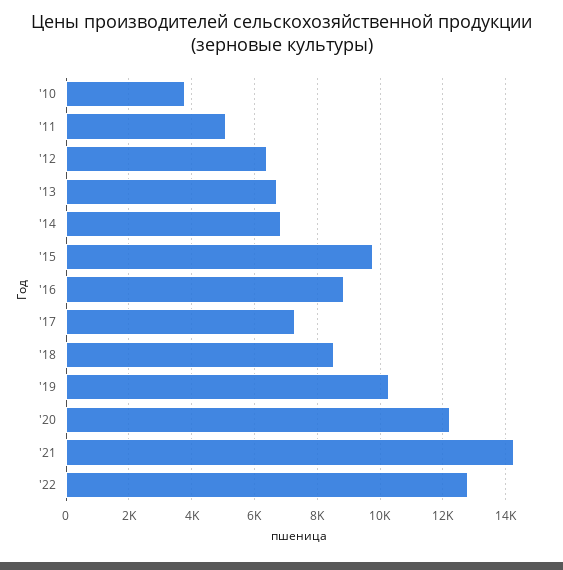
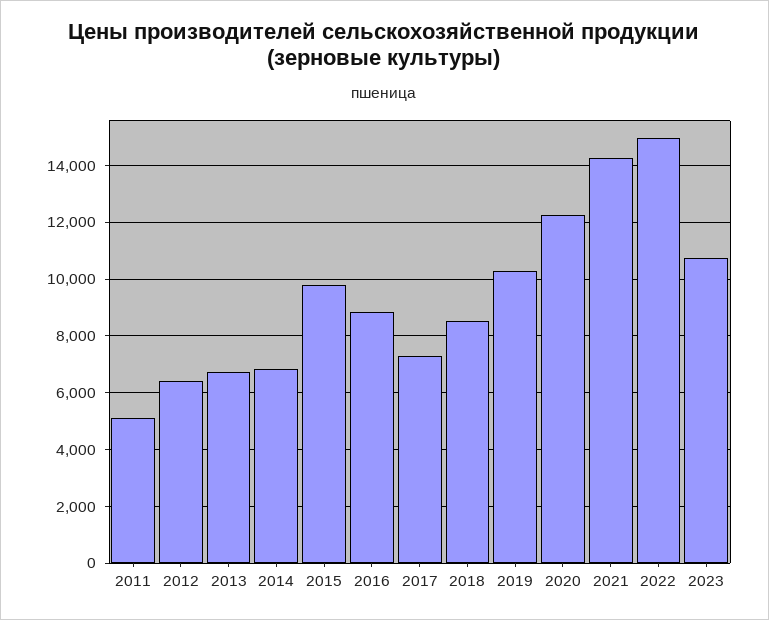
'10: 3800 -> none
'22: 12800 -> 15000
2023: none -> 10750

